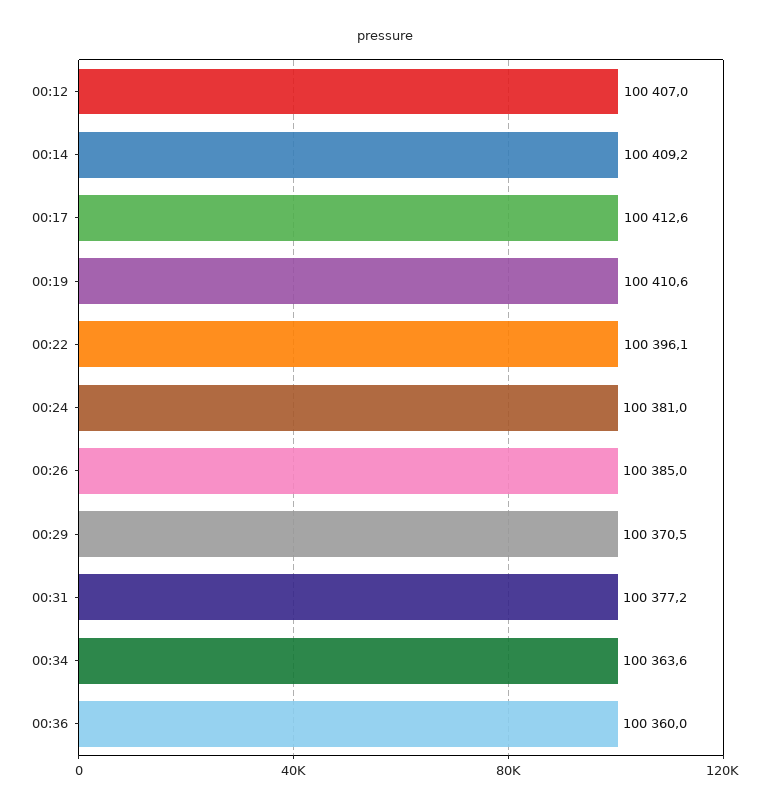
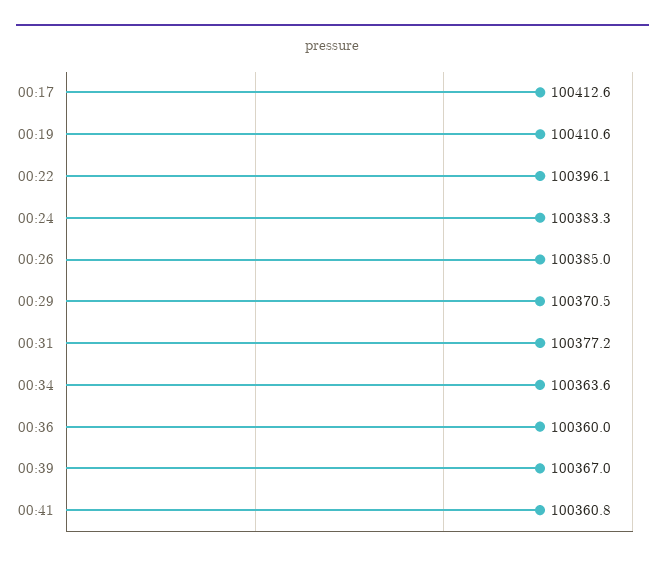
00:12: 100407 -> none
00:14: 100409.2 -> none
00:24: 100381 -> 100383.3
00:39: none -> 100367
00:41: none -> 100360.8

